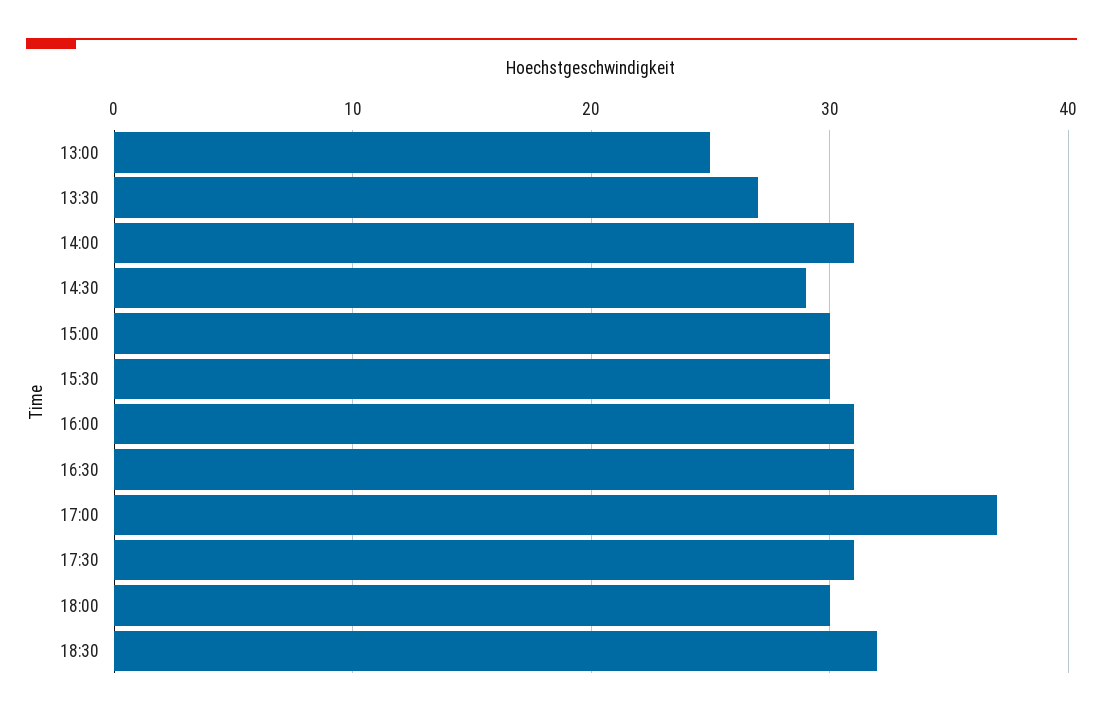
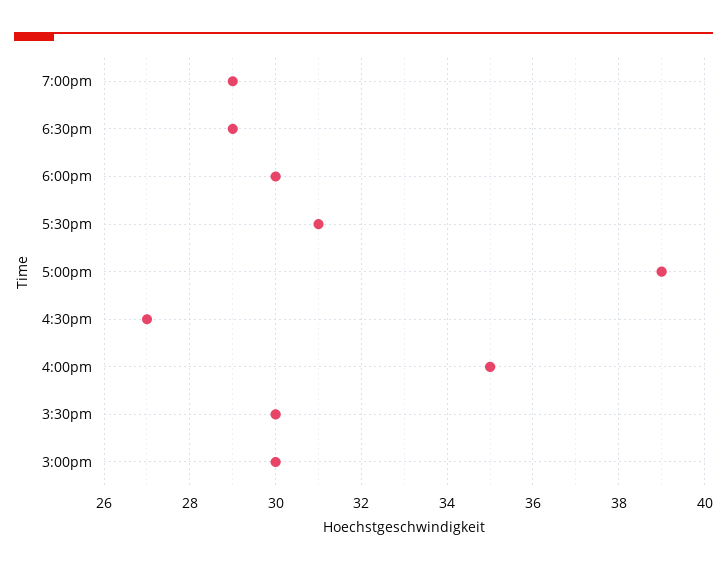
13:00: 25 -> none
13:30: 27 -> none
14:00: 31 -> none
14:30: 29 -> none
16:00: 31 -> 35
16:30: 31 -> 27
17:00: 37 -> 39
18:30: 32 -> 29
7:00pm: none -> 29

